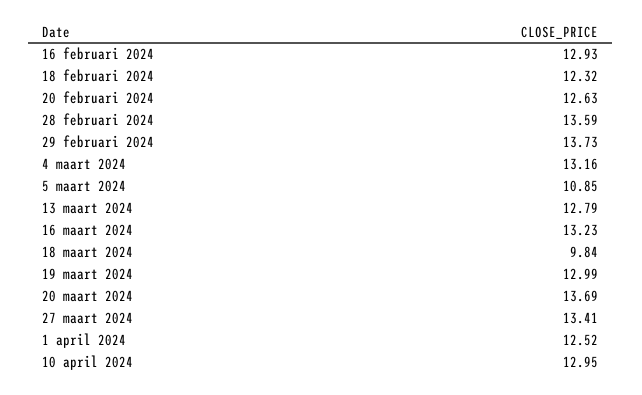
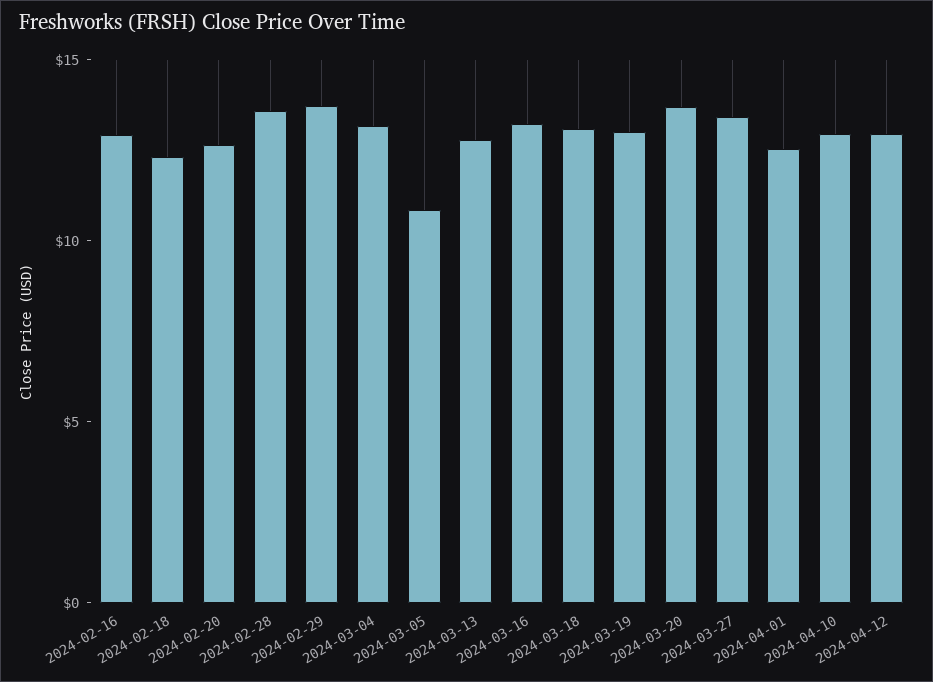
18 maart 2024: 9.84 -> 13
2024-04-12: none -> 13

